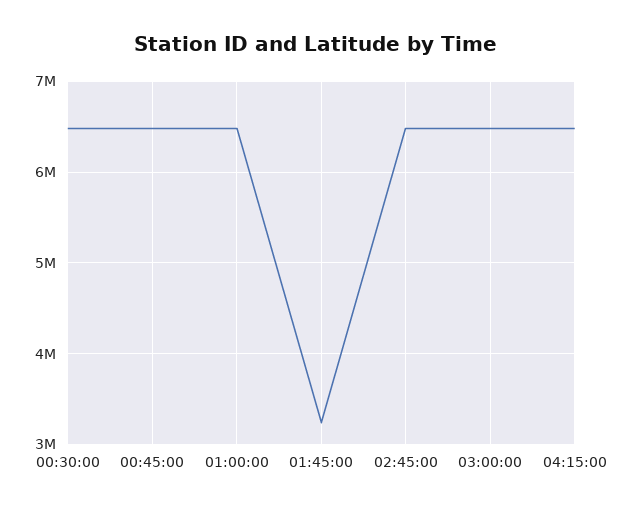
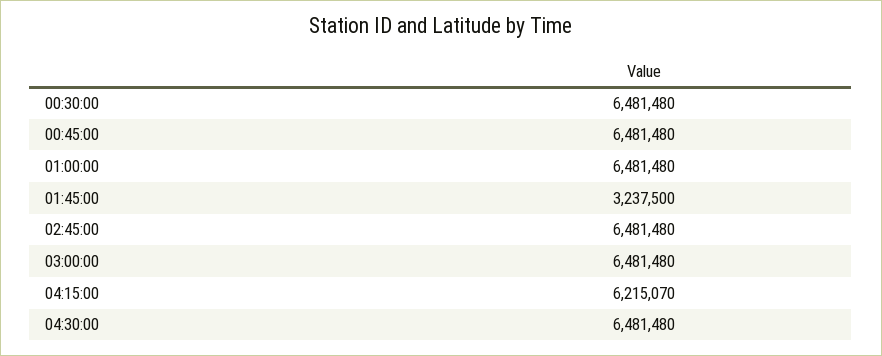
04:15:00: 6500000 -> 6215070
04:30:00: none -> 6481480

